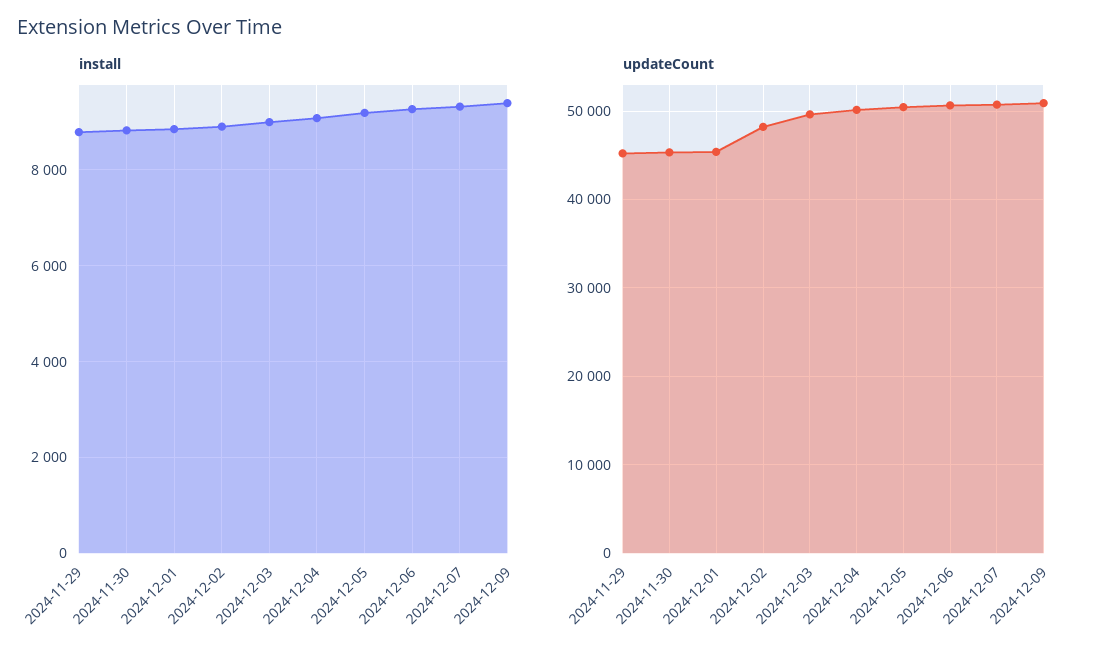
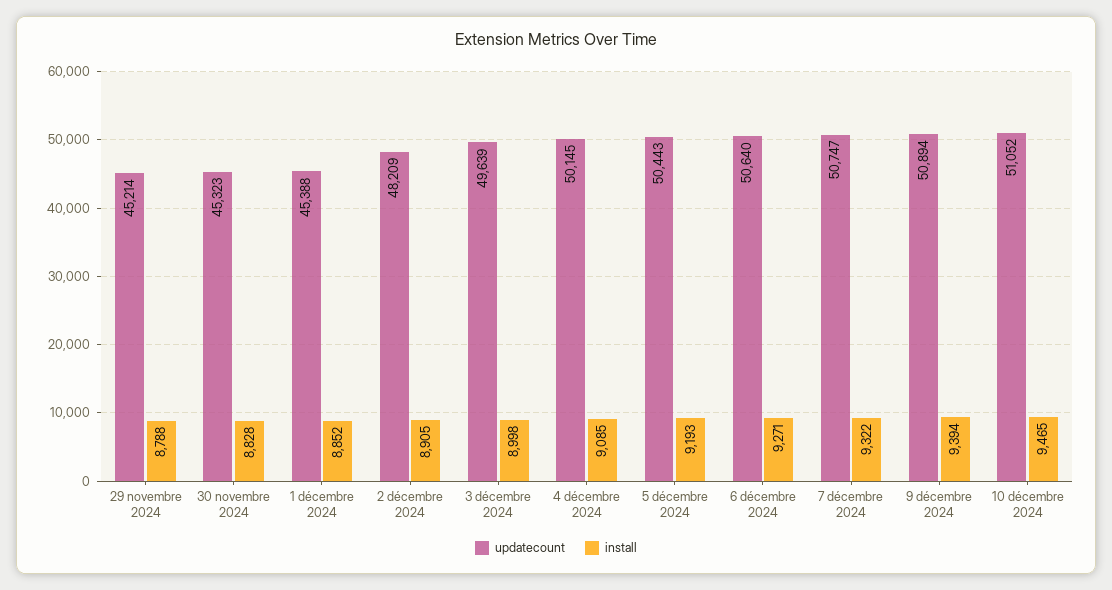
updateCount, 10 décembre 2024: none -> 51052
install, 10 décembre 2024: none -> 9465

